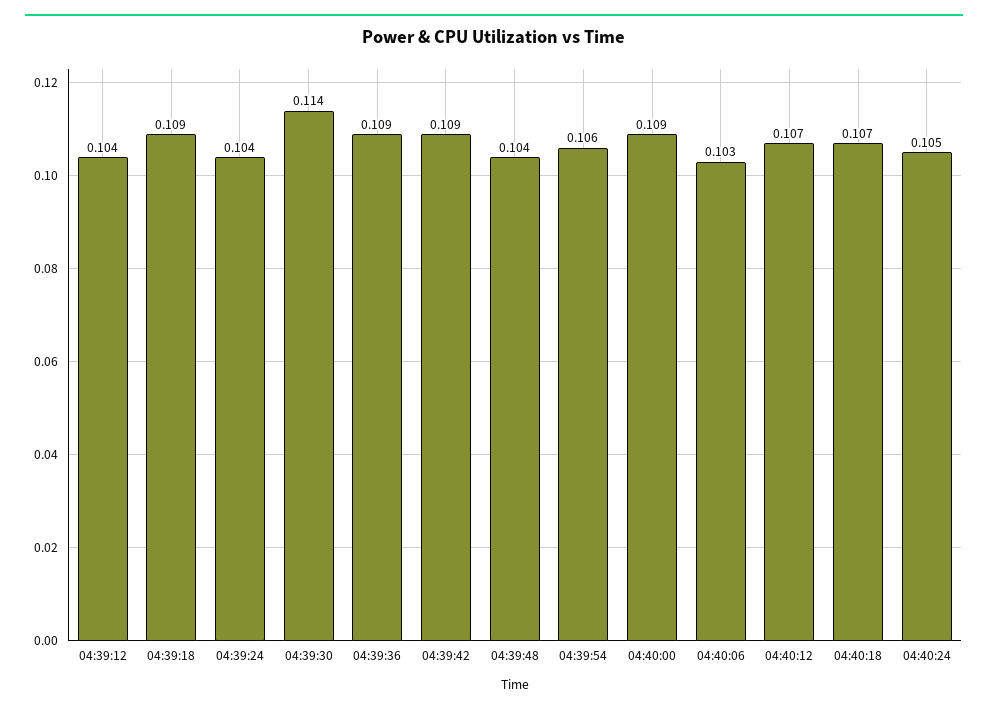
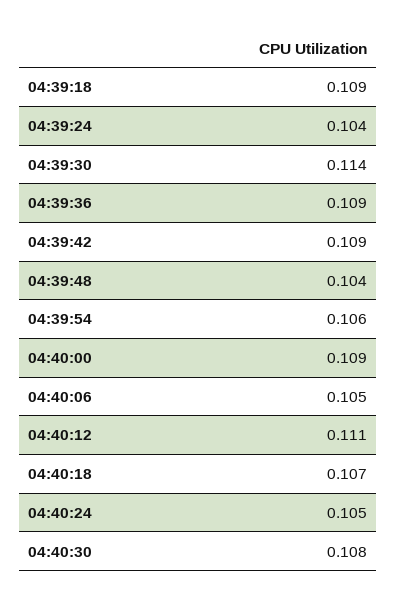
04:39:12: 0.104 -> none
04:40:06: 0.103 -> 0.105
04:40:12: 0.107 -> 0.111
04:40:30: none -> 0.108

